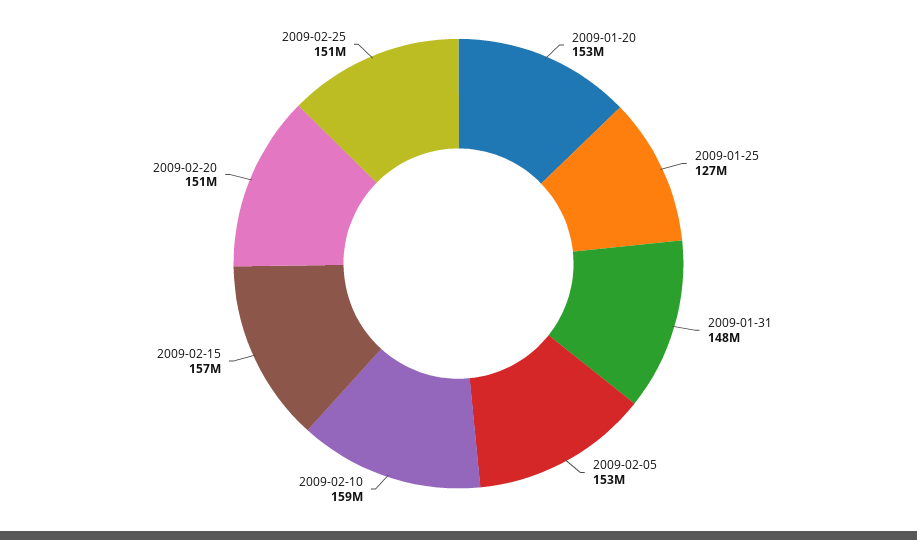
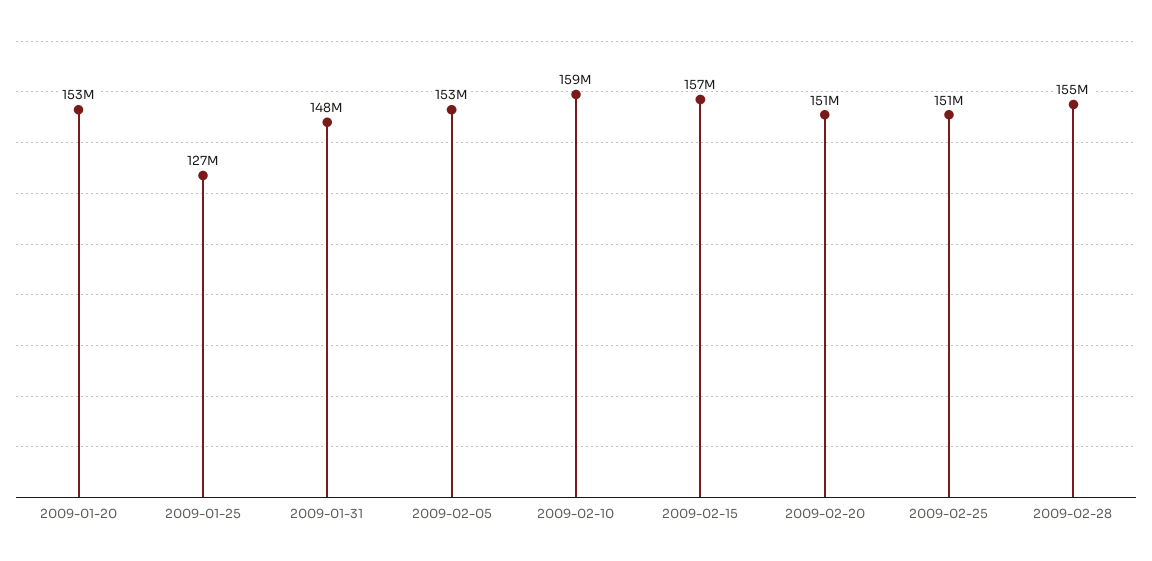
2009-02-28: none -> 155000000

